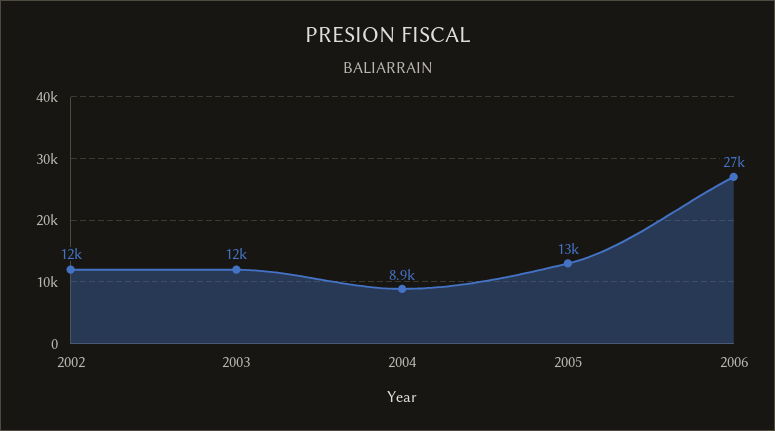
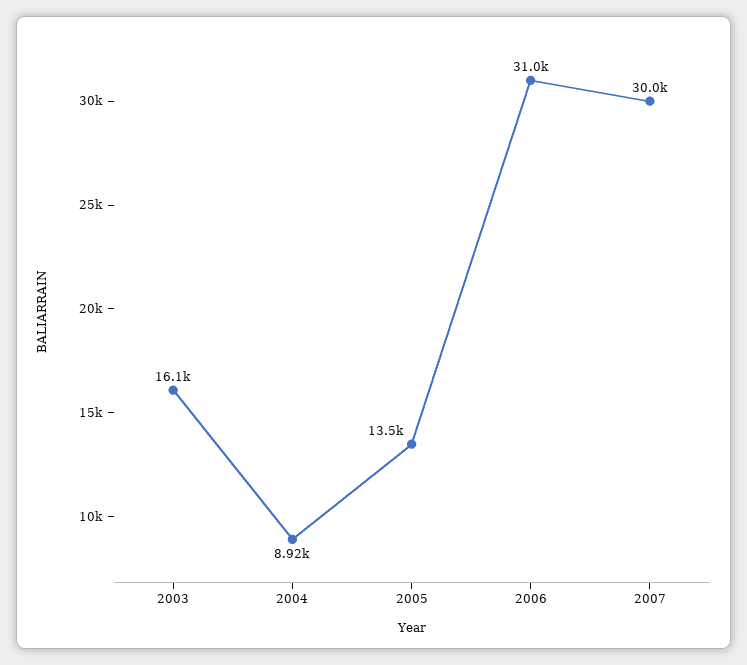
2002: 12000 -> none
2003: 12000 -> 16100
2006: 27000 -> 31000
2007: none -> 30000

